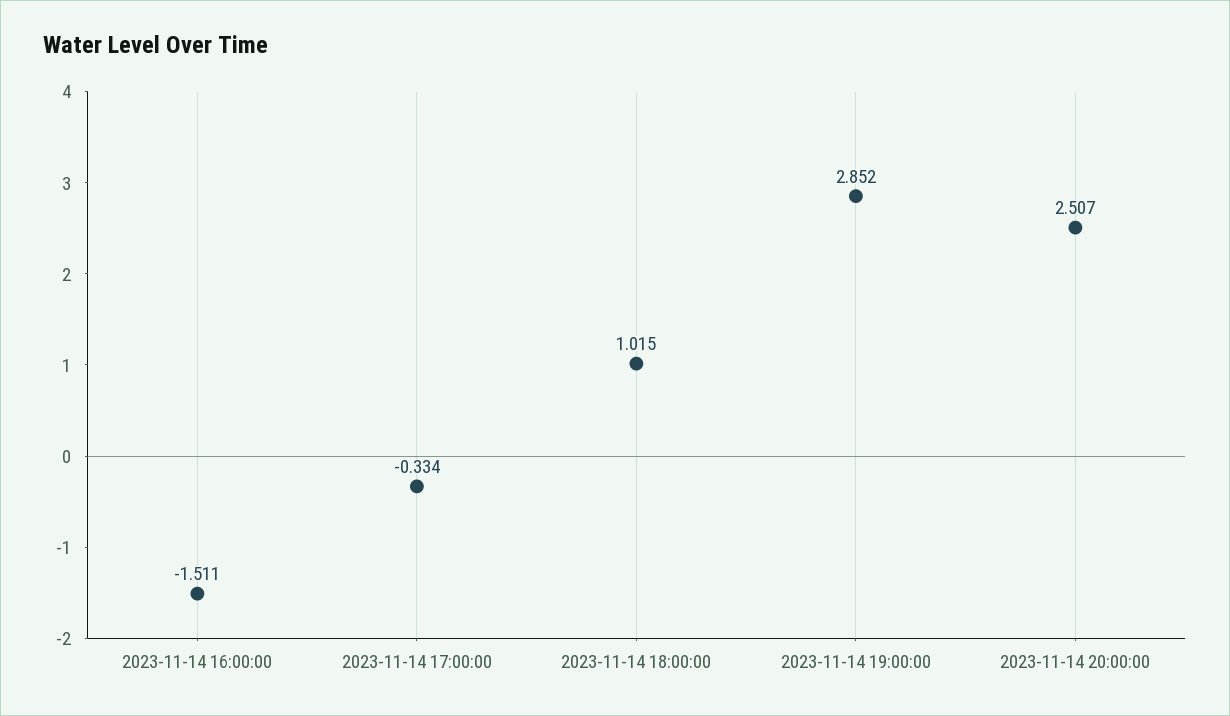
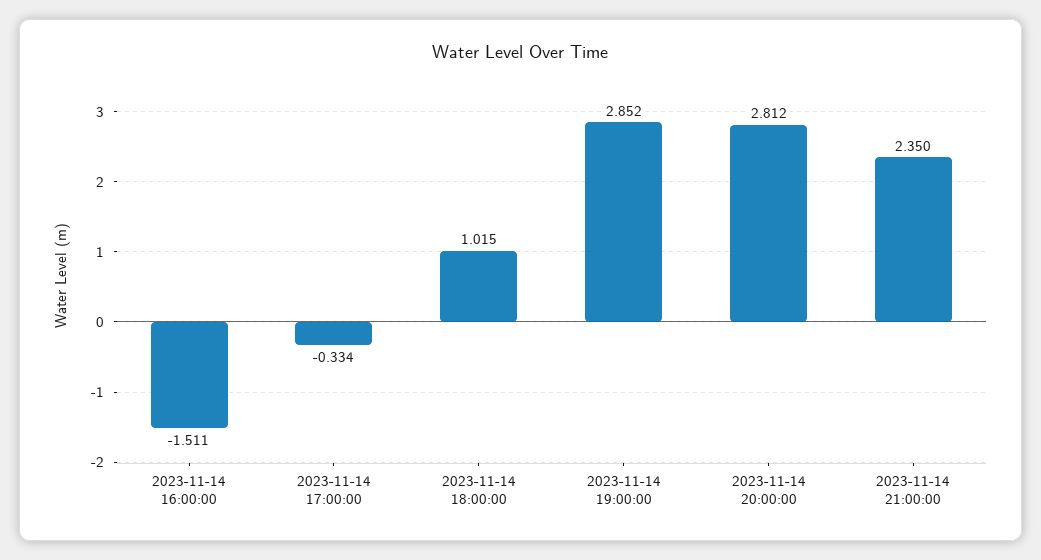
2023-11-14 20:00:00: 2.507 -> 2.812
2023-11-14 21:00:00: none -> 2.35

